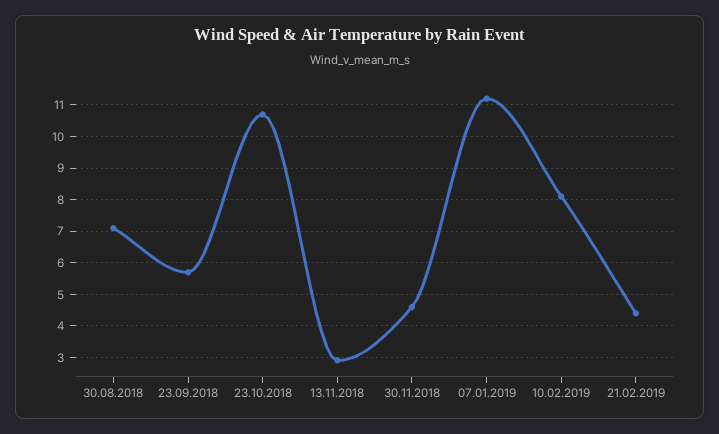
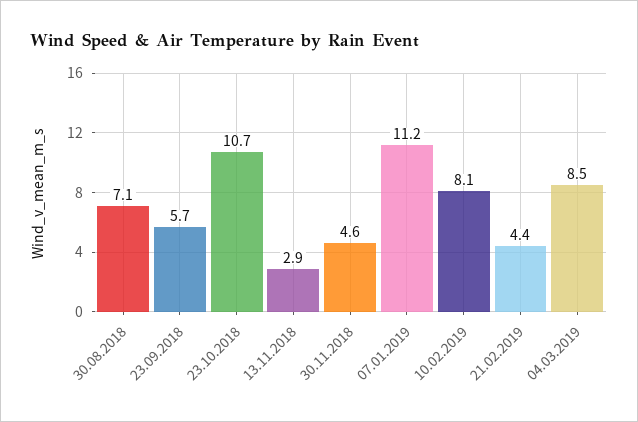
04.03.2019: none -> 8.5

